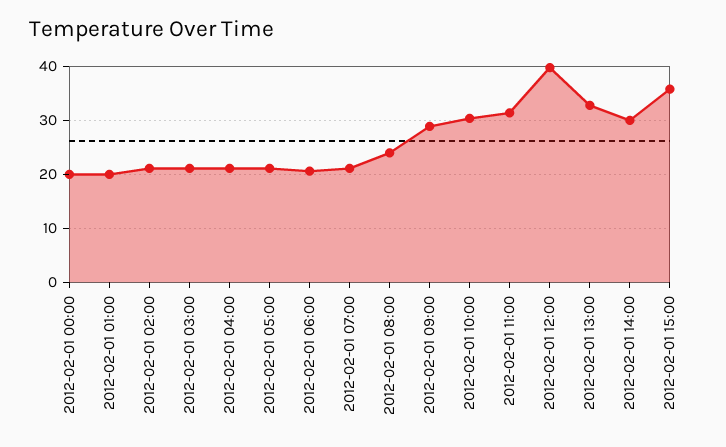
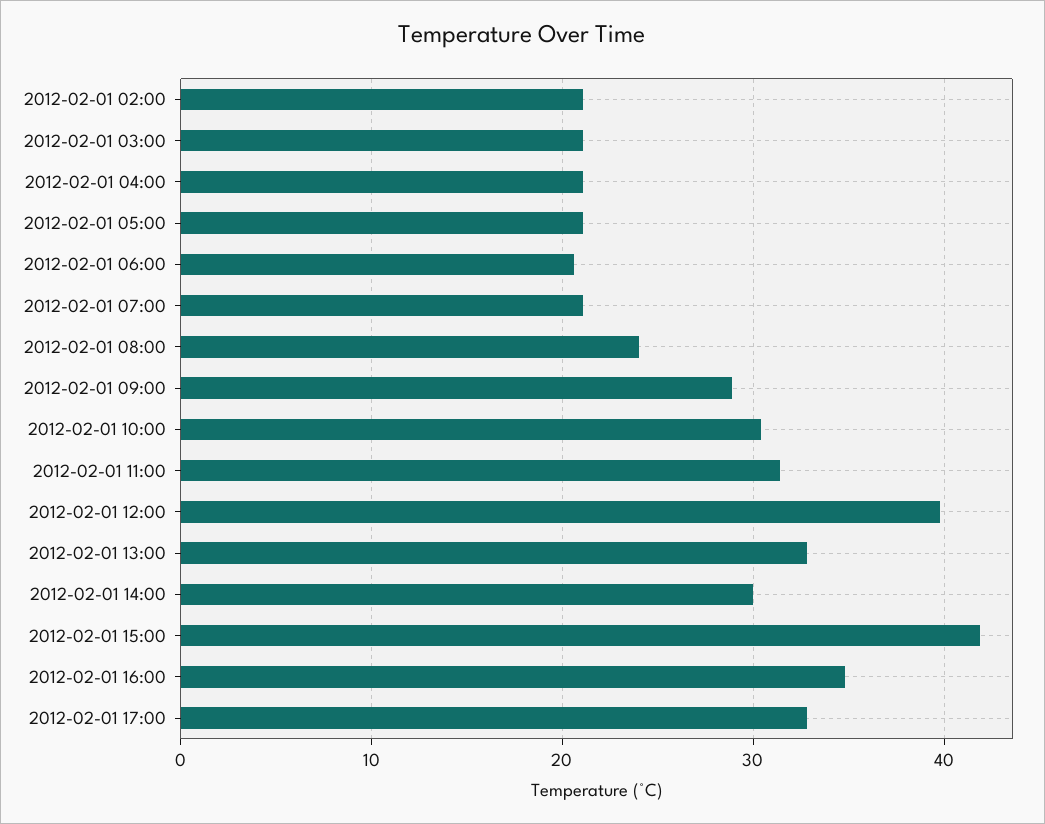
2012-02-01 00:00: 20 -> none
2012-02-01 01:00: 20 -> none
2012-02-01 15:00: 36 -> 42
2012-02-01 16:00: none -> 35
2012-02-01 17:00: none -> 33

